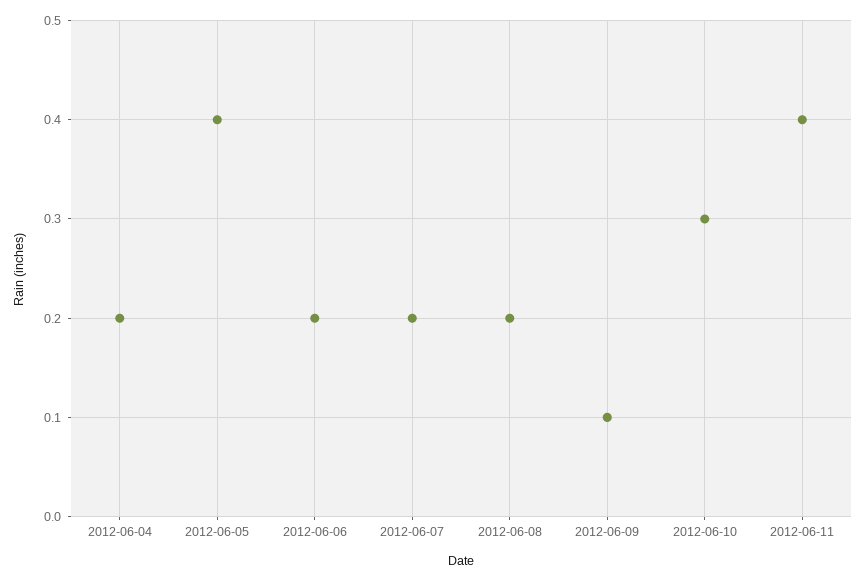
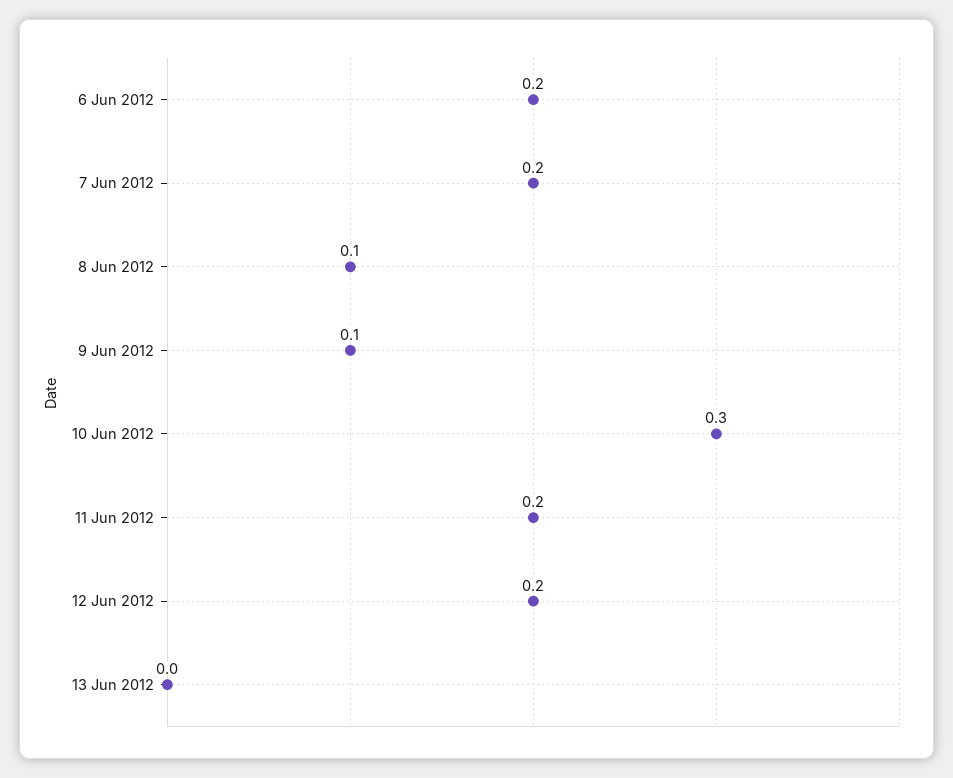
2012-06-04: 0.2 -> none
2012-06-05: 0.4 -> none
2012-06-08: 0.2 -> 0.1
2012-06-11: 0.4 -> 0.2
12 Jun 2012: none -> 0.2
13 Jun 2012: none -> 0

